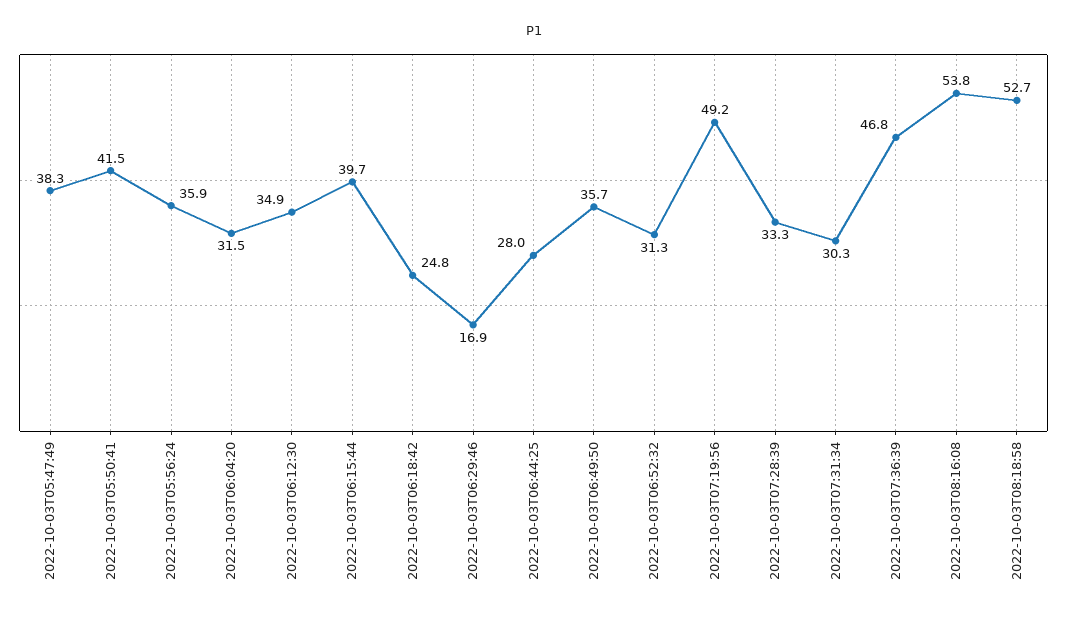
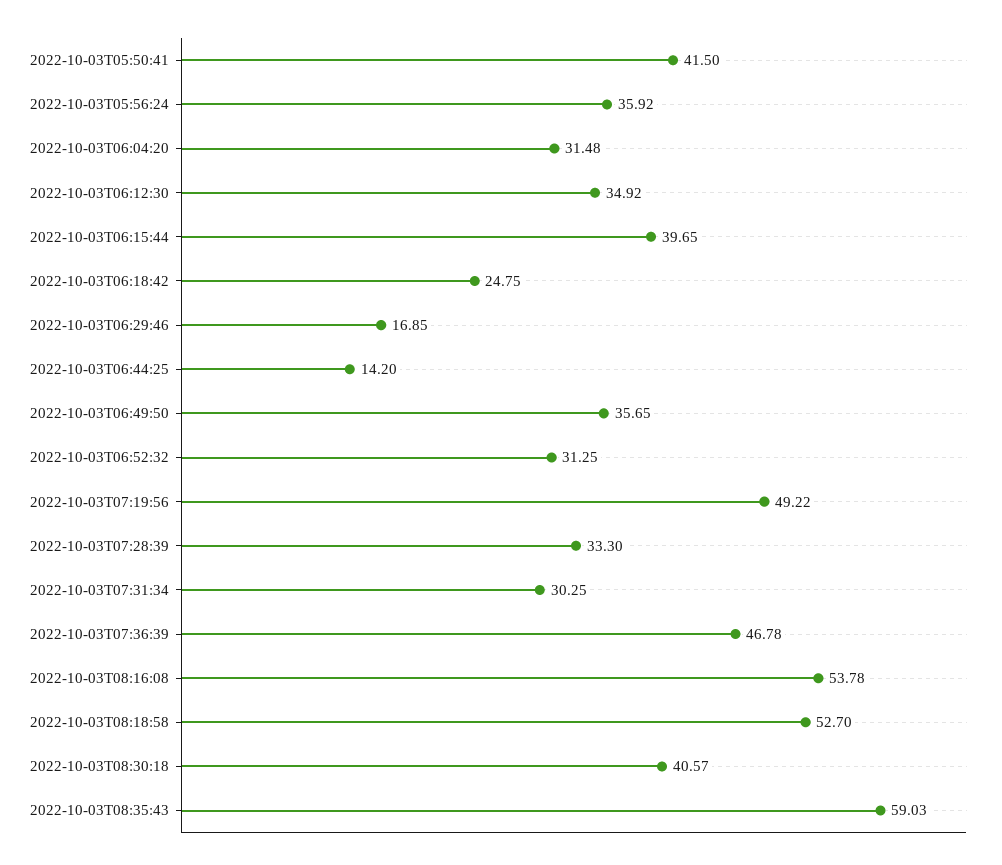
2022-10-03T05:47:49: 38.3 -> none
2022-10-03T06:44:25: 28 -> 14.2
2022-10-03T08:30:18: none -> 40.57
2022-10-03T08:35:43: none -> 59.03

